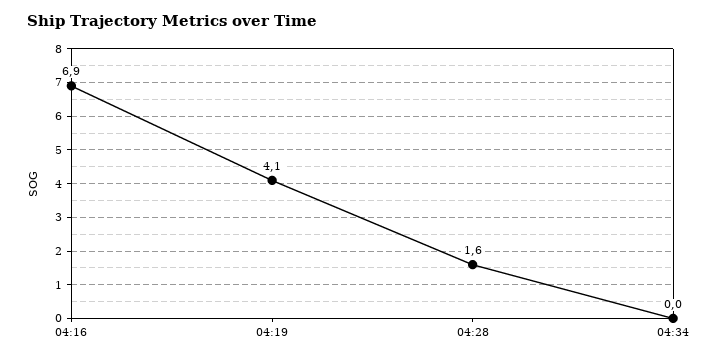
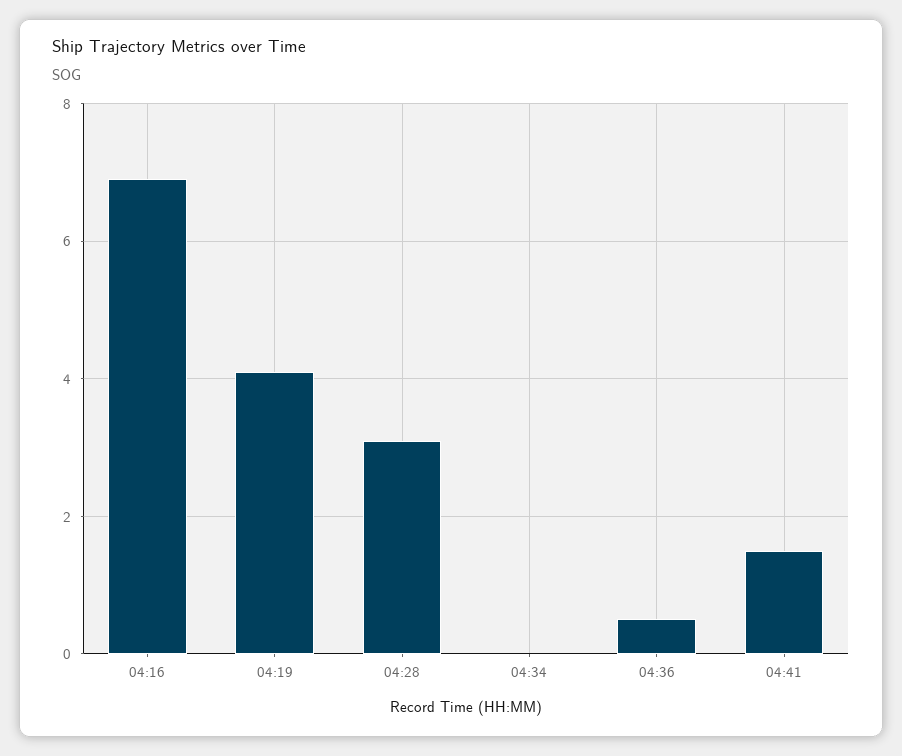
04:28: 1.6 -> 3
04:36: none -> 0.5
04:41: none -> 1.5

